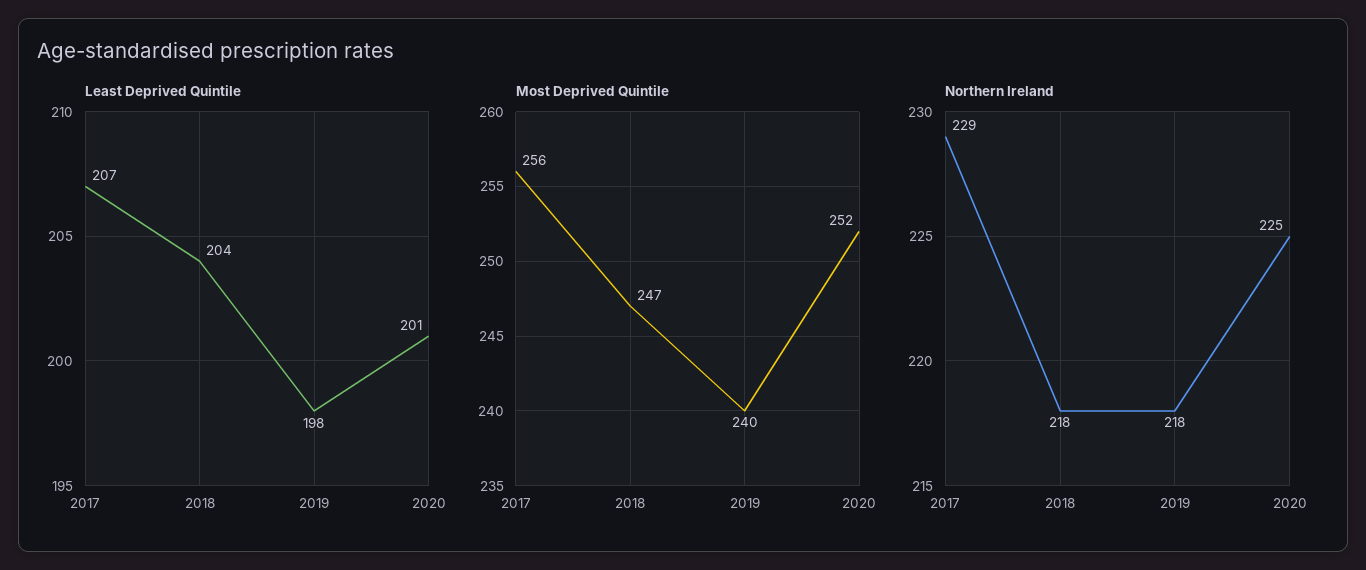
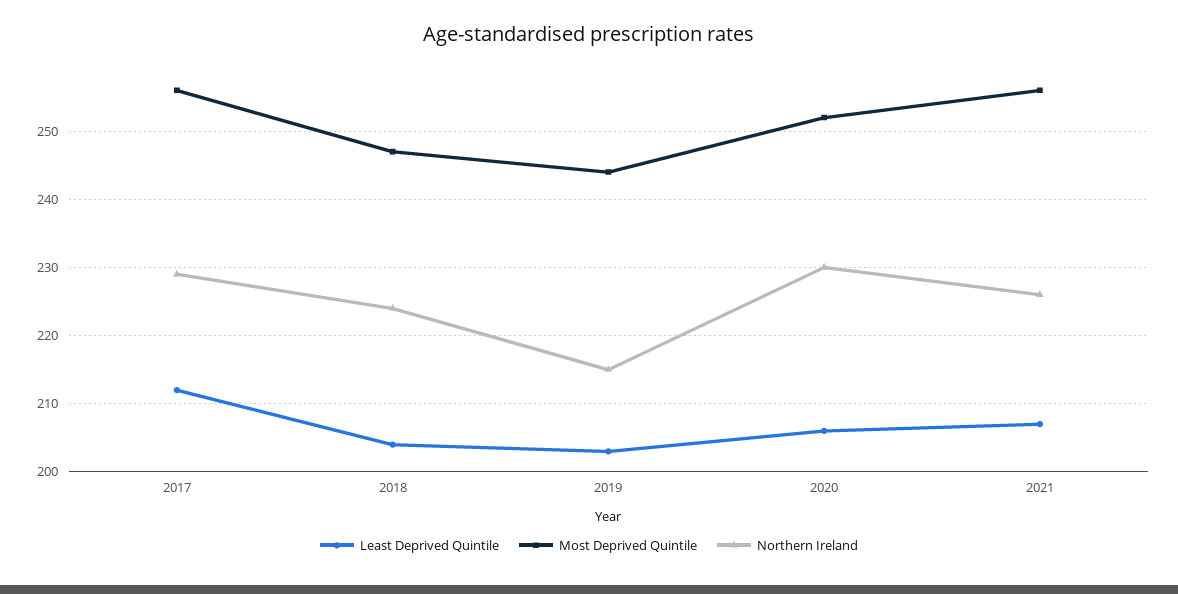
Least Deprived Quintile, 2017: 207 -> 212
Least Deprived Quintile, 2019: 198 -> 203
Least Deprived Quintile, 2020: 201 -> 206
Most Deprived Quintile, 2019: 240 -> 244
Northern Ireland, 2018: 218 -> 224
Northern Ireland, 2019: 218 -> 215
Northern Ireland, 2020: 225 -> 230
Least Deprived Quintile, 2021: none -> 207
Most Deprived Quintile, 2021: none -> 256
Northern Ireland, 2021: none -> 226

